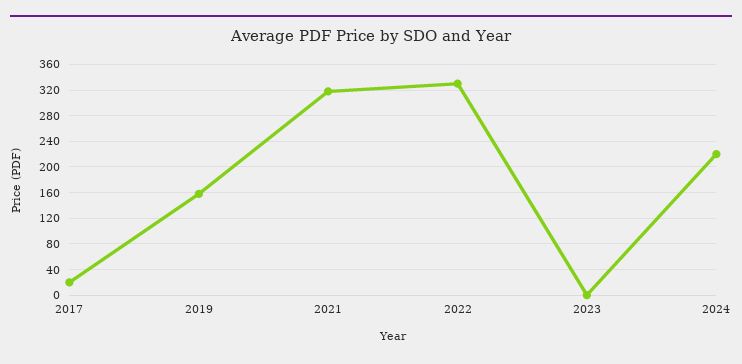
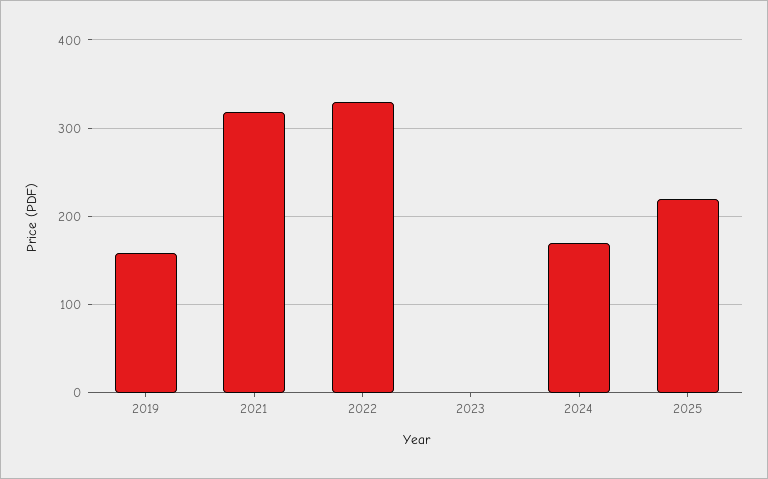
2017: 20 -> none
2024: 220 -> 170
2025: none -> 220

